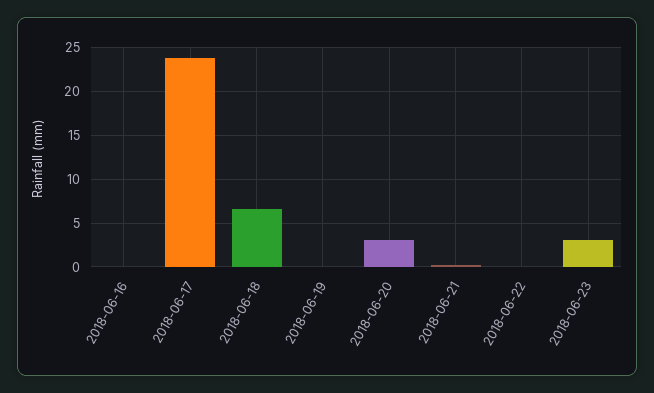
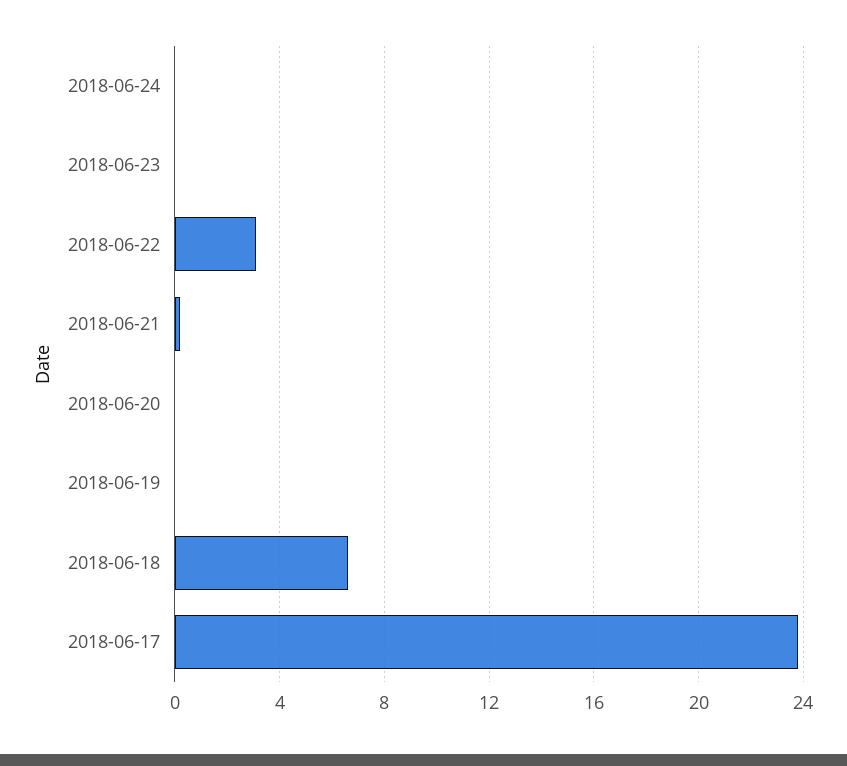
2018-06-16: 0 -> none
2018-06-20: 3 -> 0
2018-06-22: 0 -> 3
2018-06-23: 3 -> 0
2018-06-24: none -> 0

